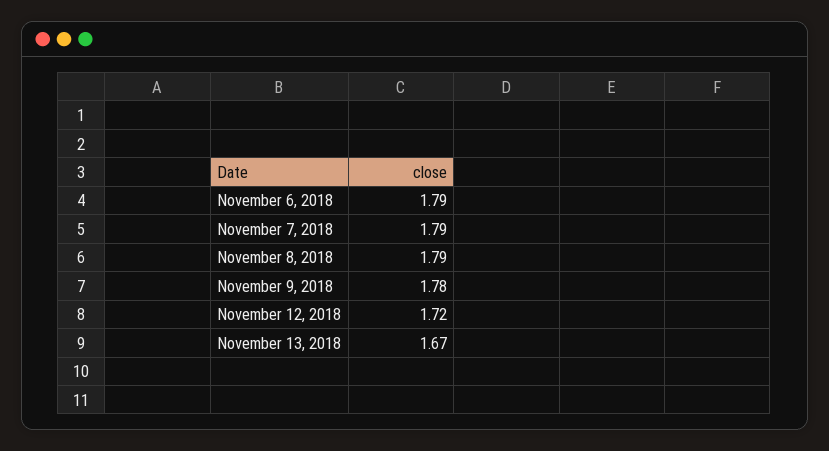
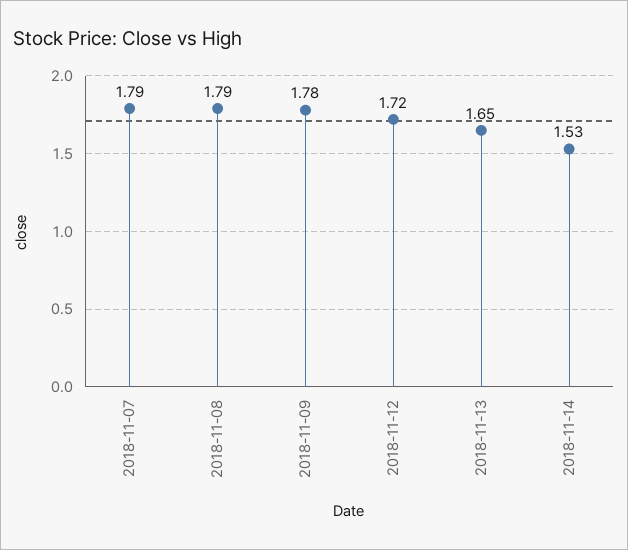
November 6, 2018: 1.79 -> none
November 13, 2018: 1.67 -> 1.65
2018-11-14: none -> 1.53

